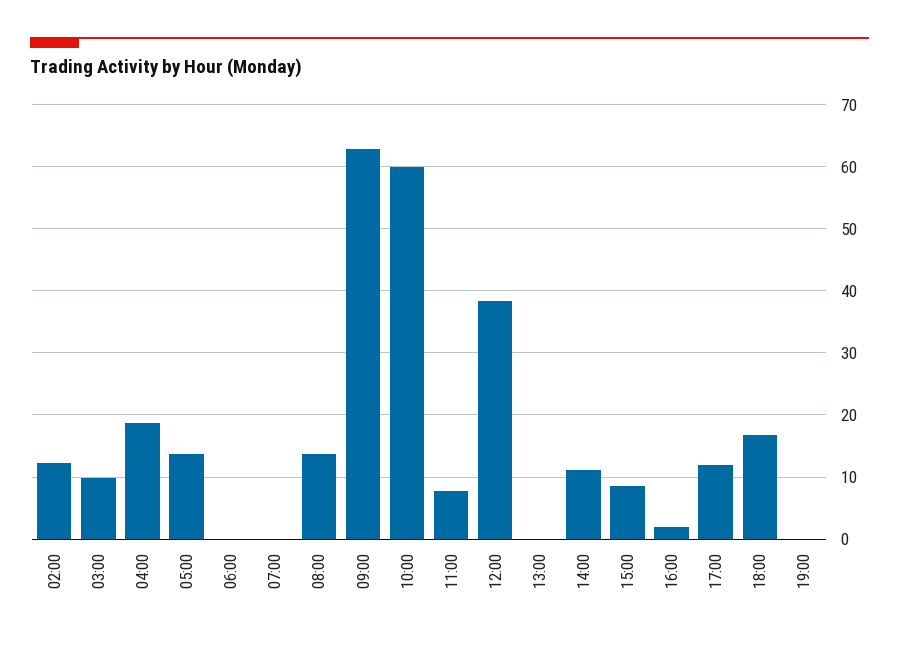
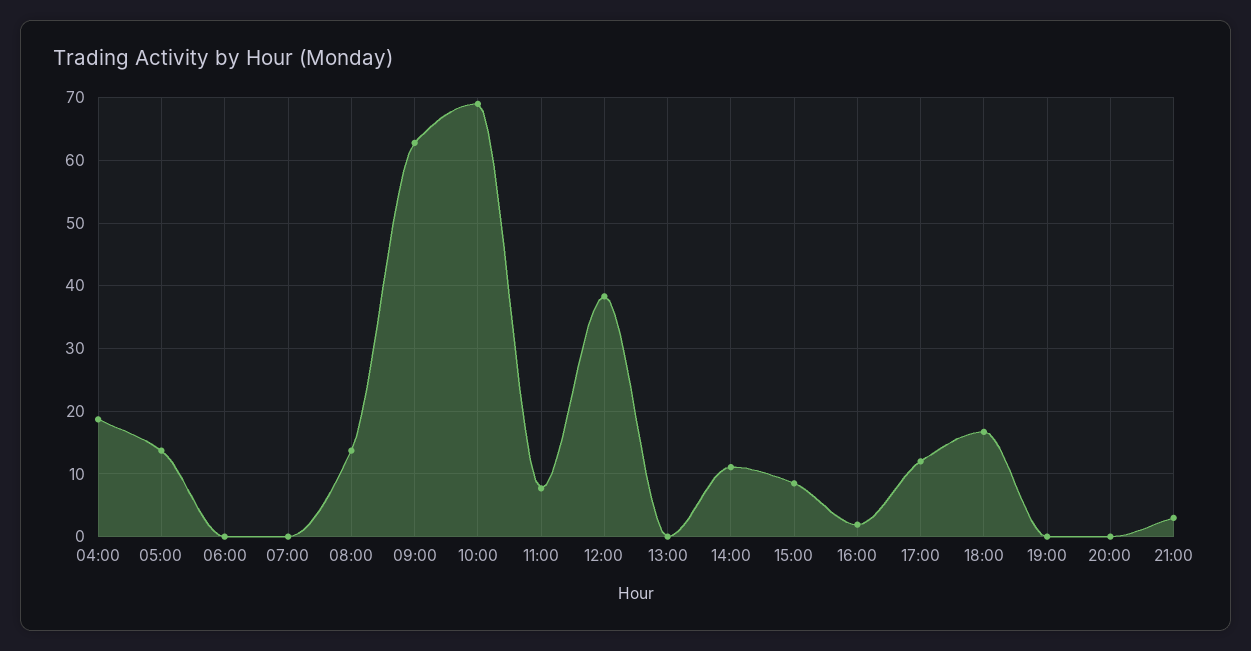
02:00: 12 -> none
03:00: 10 -> none
10:00: 60 -> 69
20:00: none -> 0
21:00: none -> 3

